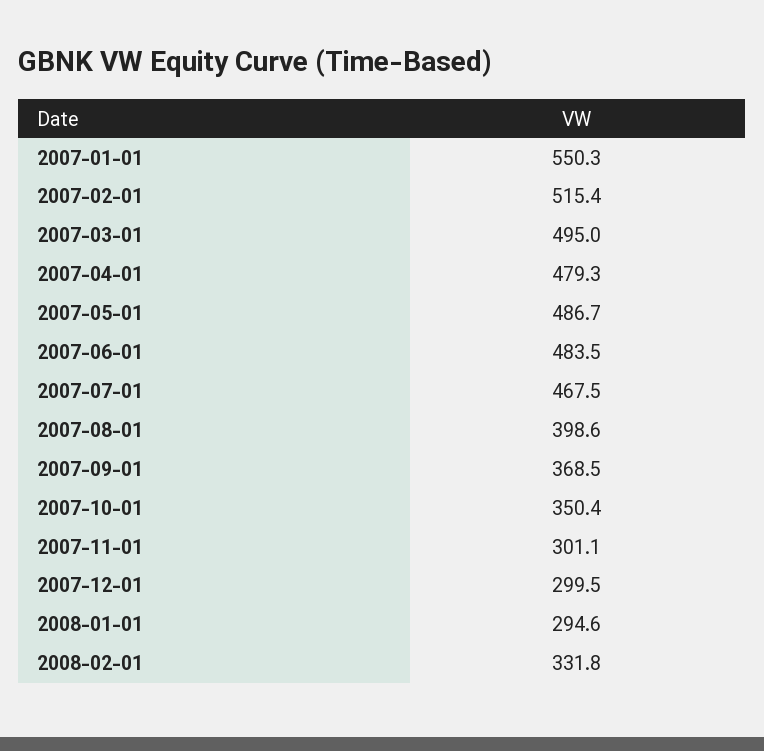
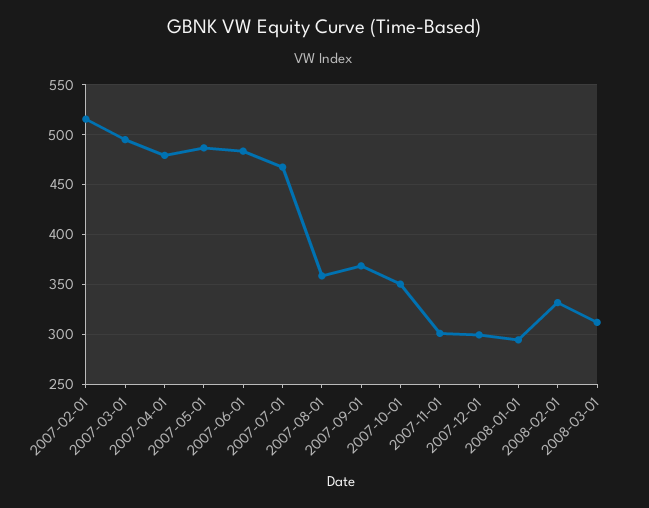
2007-01-01: 550.3 -> none
2007-08-01: 398.6 -> 360
2008-03-01: none -> 310

